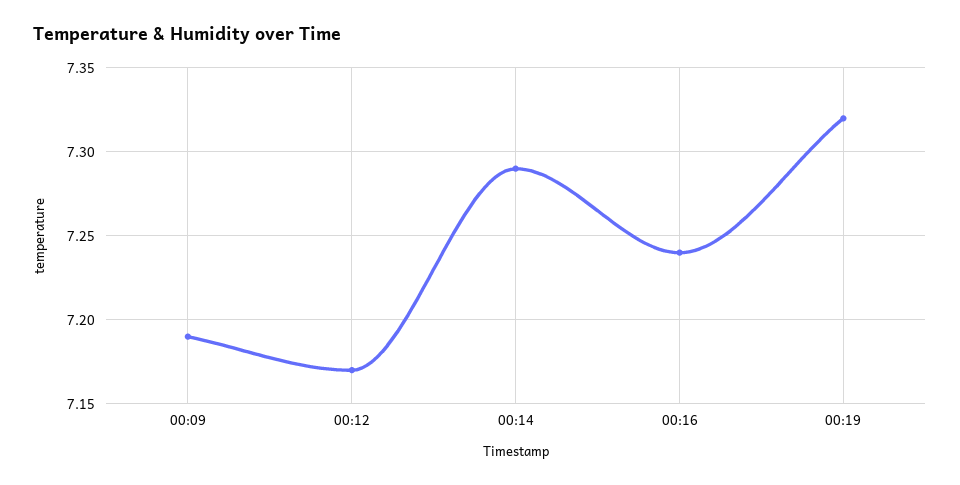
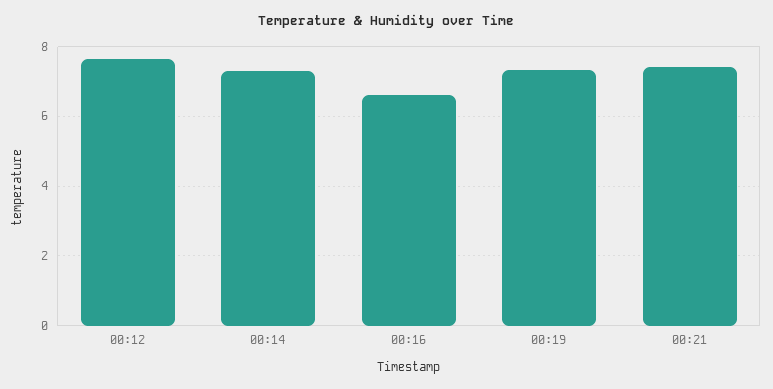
00:09: 7.19 -> none
00:12: 7.17 -> 7.6
00:16: 7.24 -> 6.6
00:21: none -> 7.4

